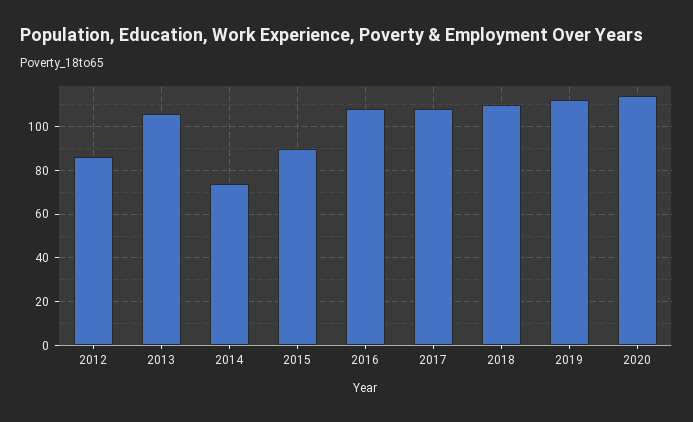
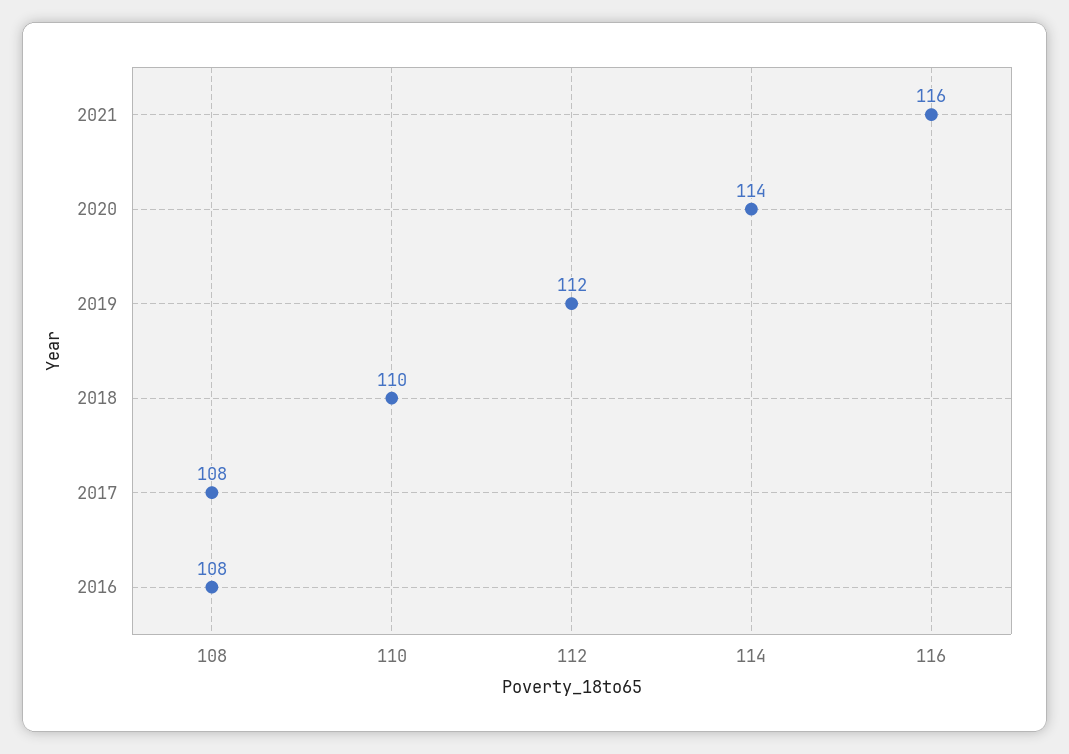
2012: 85 -> none
2013: 105 -> none
2014: 75 -> none
2015: 90 -> none
2021: none -> 116

